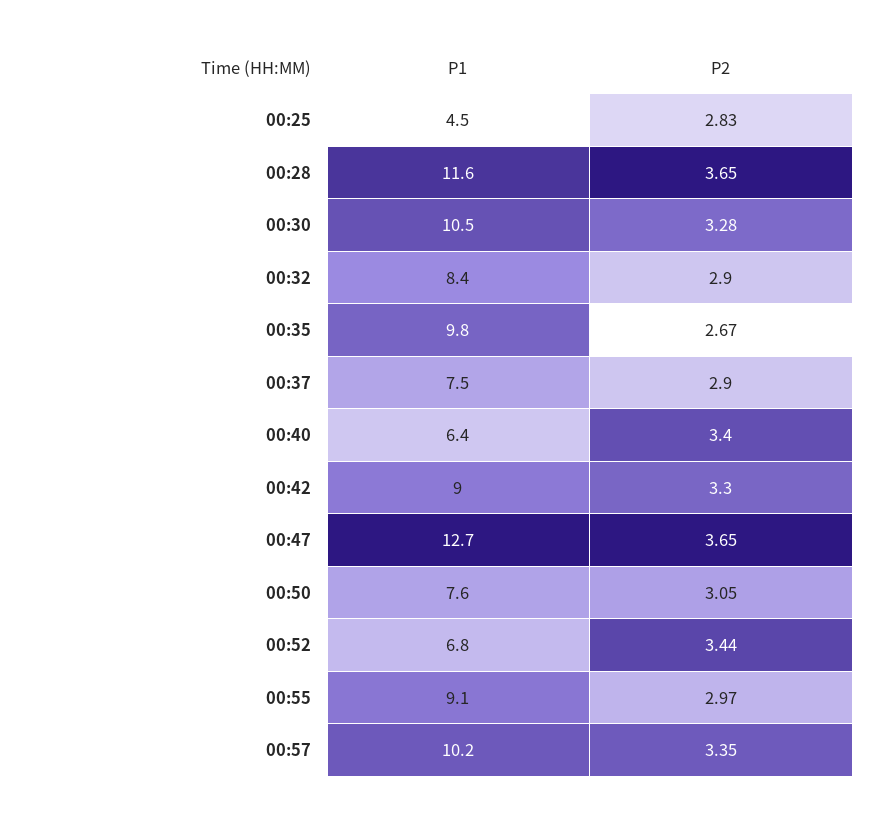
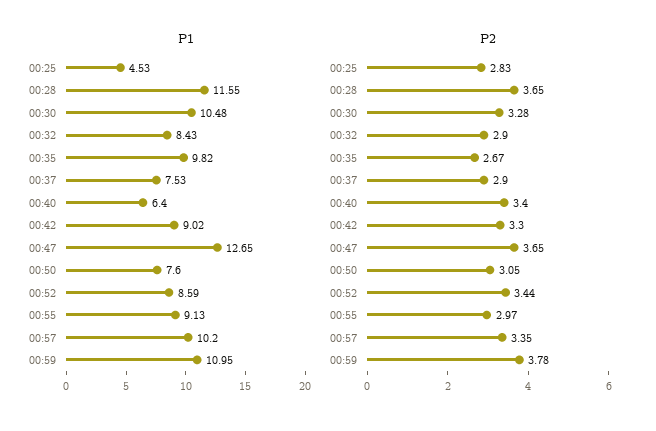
P1, 00:52: 6.8 -> 8.59
P1, 00:59: none -> 10.95
P2, 00:59: none -> 3.78

